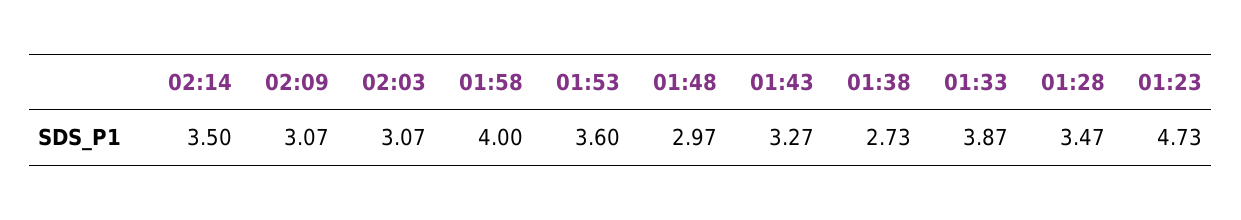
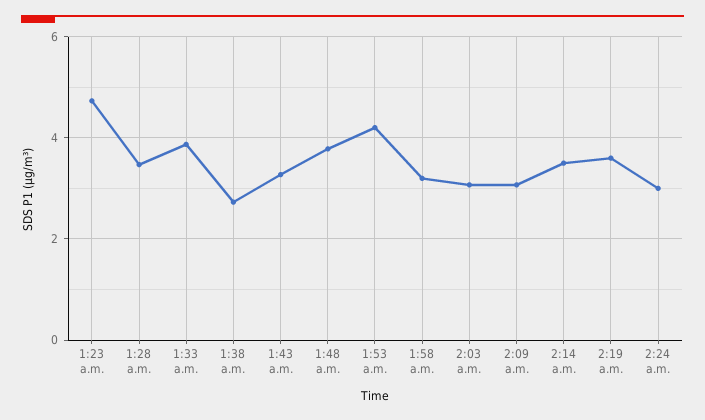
01:58: 4 -> 3.2
01:53: 3.6 -> 4.2
01:48: 2.97 -> 3.8
2:19 a.m.: none -> 3.6
2:24 a.m.: none -> 3

